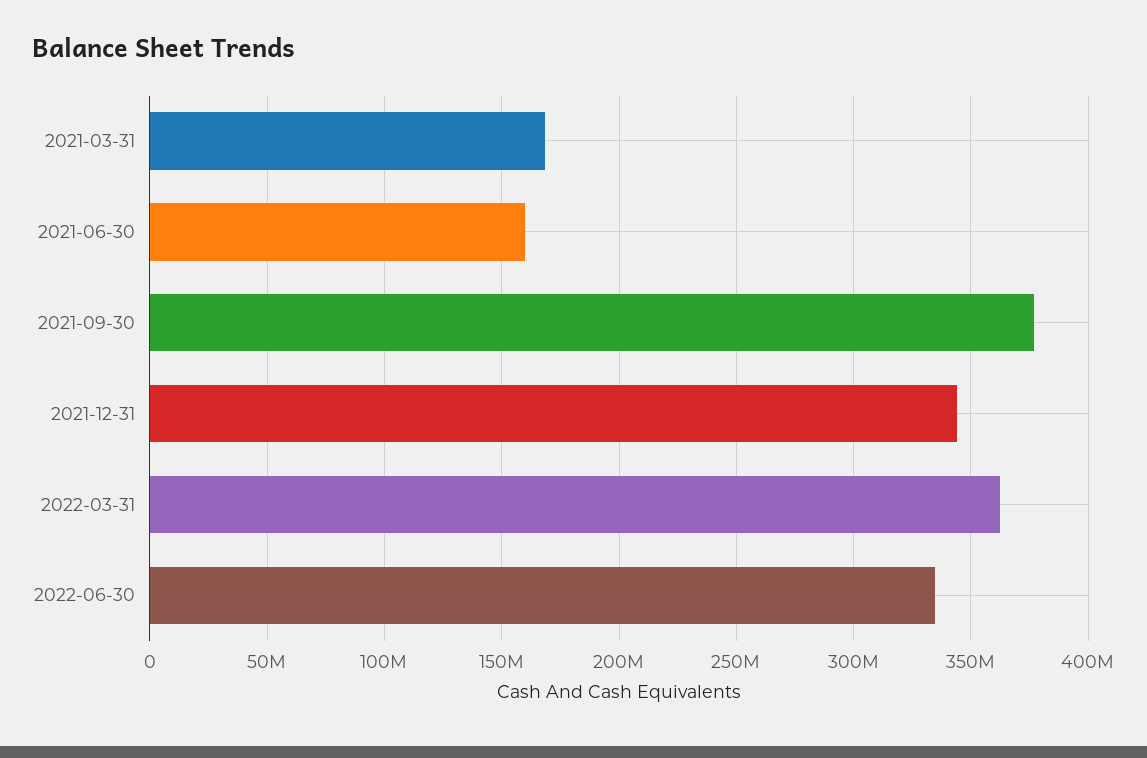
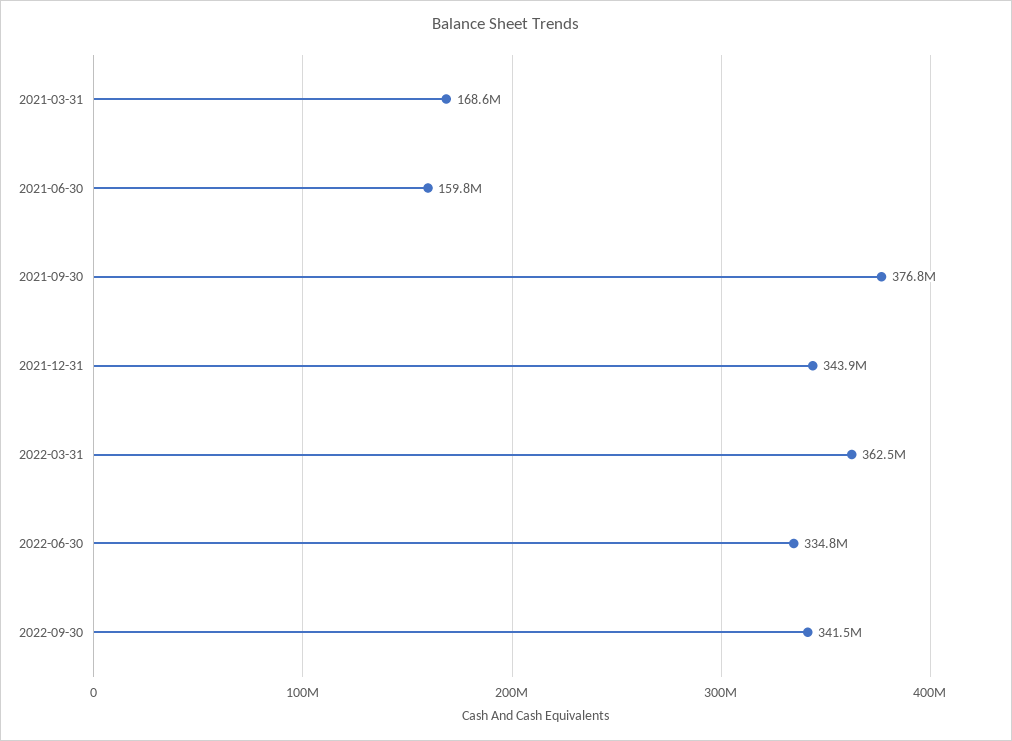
2022-09-30: none -> 341500000

